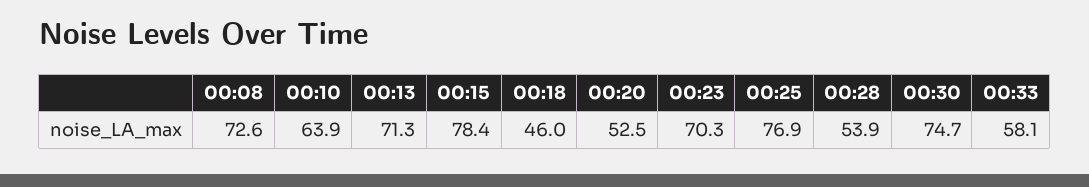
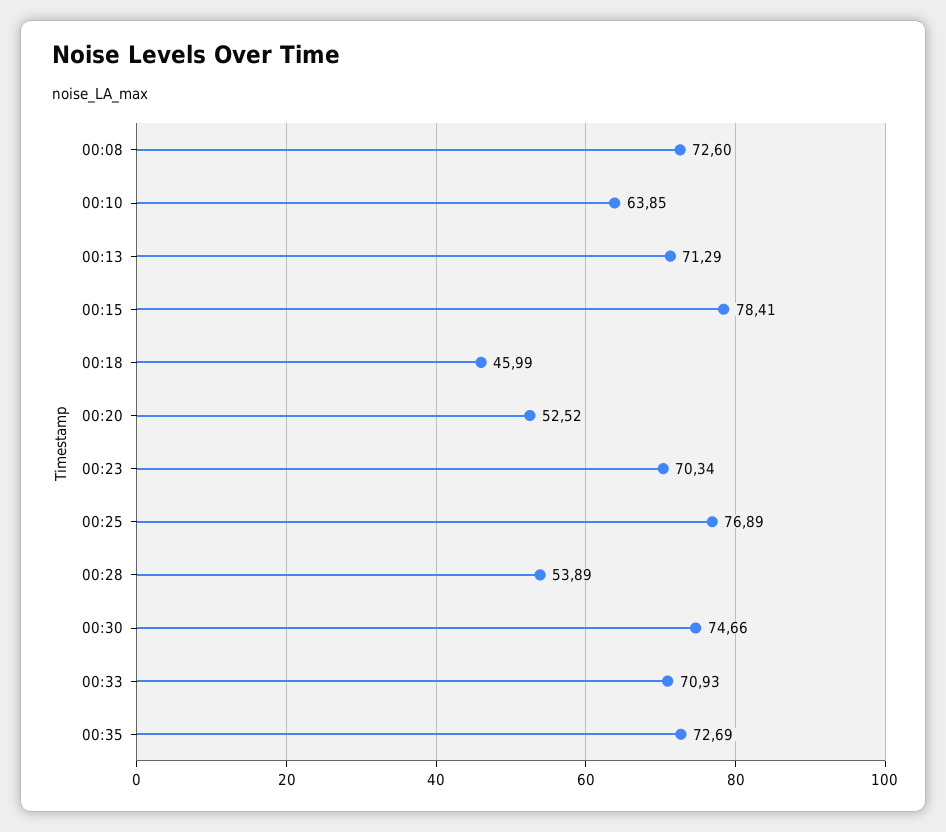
00:33: 58.1 -> 70.93
00:35: none -> 72.69

